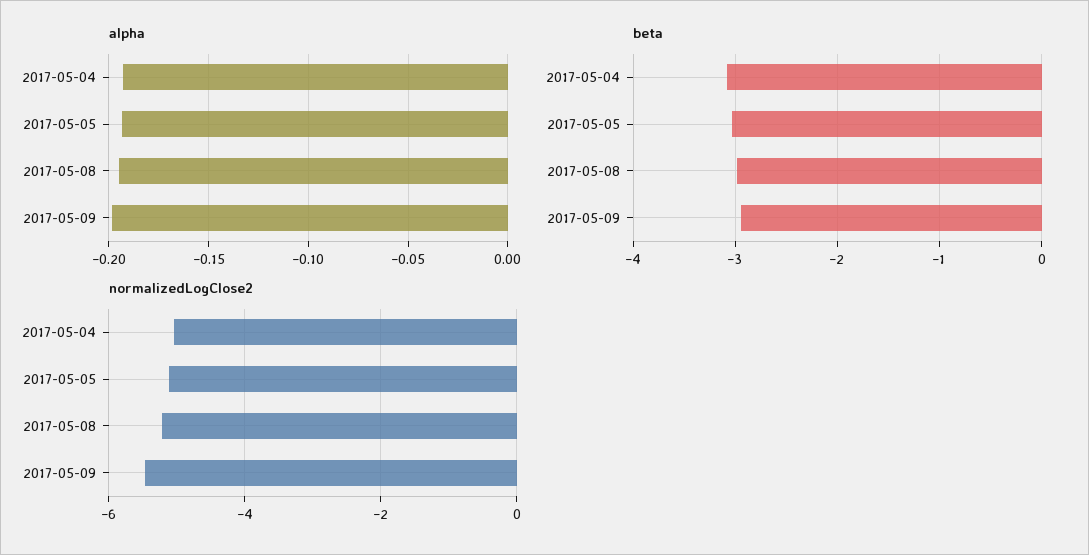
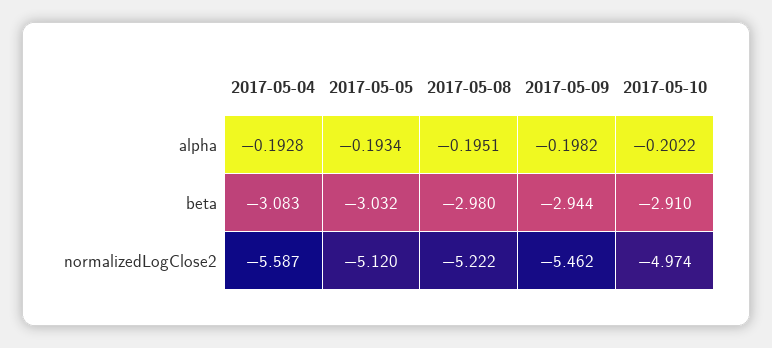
normalizedLogClose2, 2017-05-04: -5 -> -5.587
alpha, 2017-05-10: none -> -0.2022
beta, 2017-05-10: none -> -2.91
normalizedLogClose2, 2017-05-10: none -> -4.974

